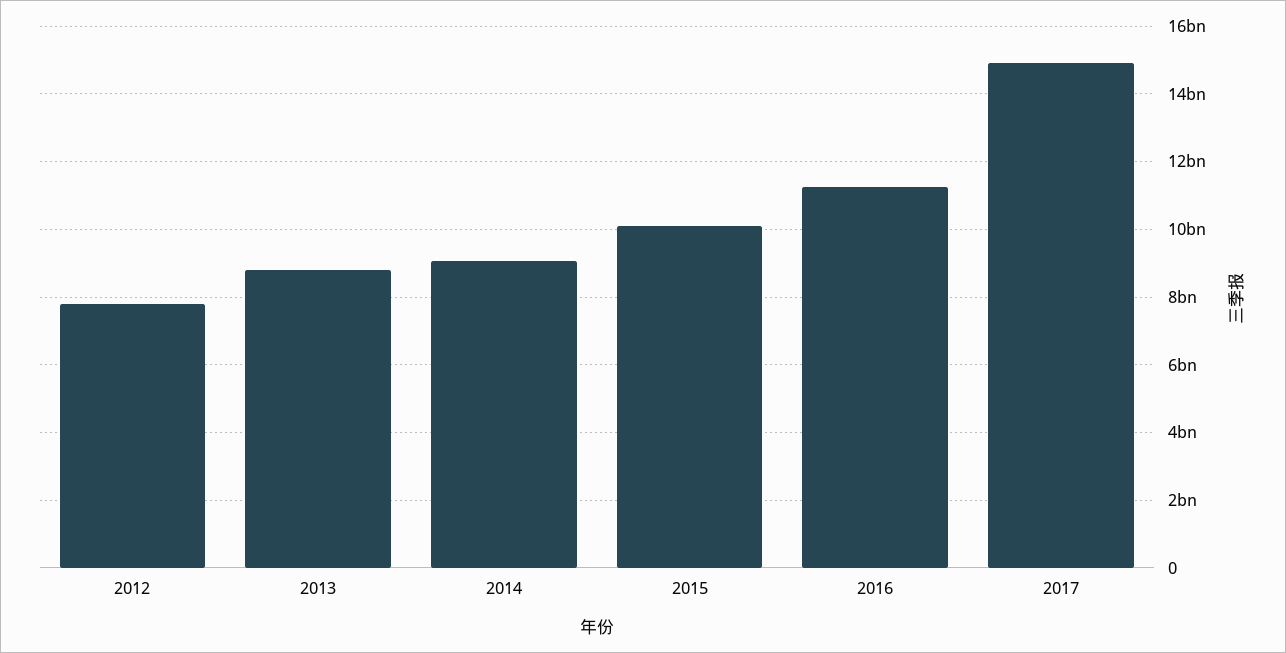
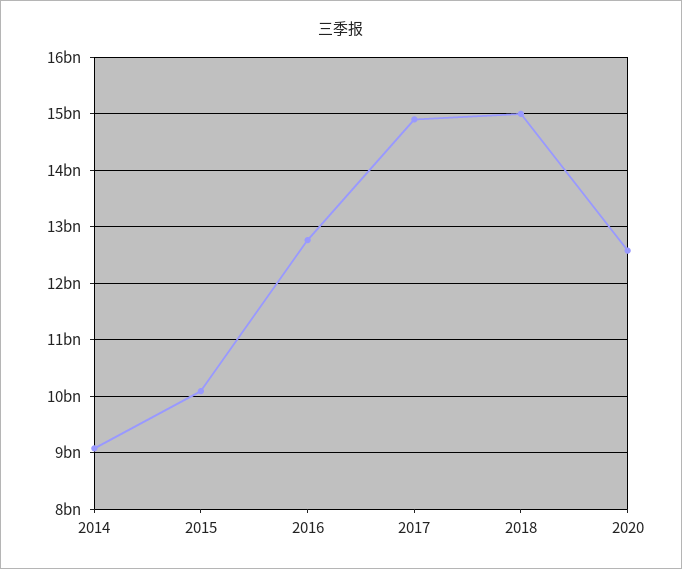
2012: 7800000000 -> none
2013: 8800000000 -> none
2016: 11200000000 -> 12800000000
2018: none -> 15000000000
2020: none -> 12600000000

